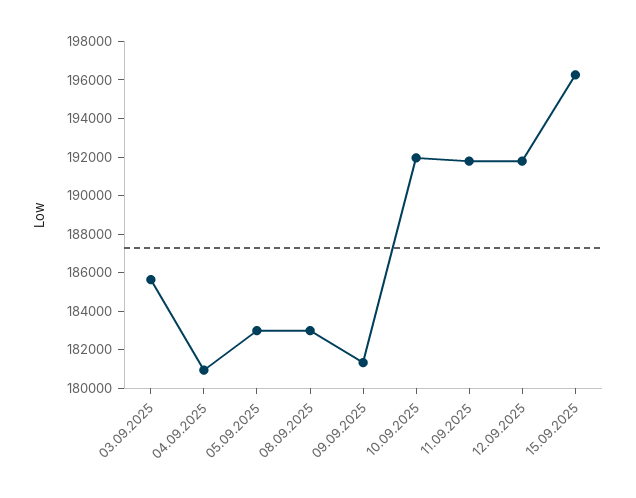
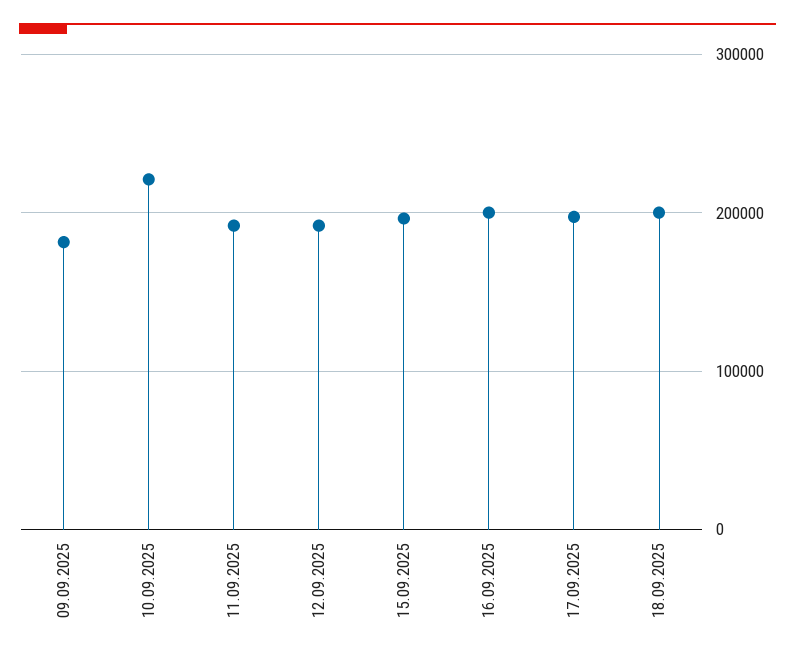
03.09.2025: 185500 -> none
04.09.2025: 181000 -> none
05.09.2025: 183000 -> none
08.09.2025: 183000 -> none
10.09.2025: 192000 -> 220000
16.09.2025: none -> 200000
17.09.2025: none -> 200000
18.09.2025: none -> 200000

